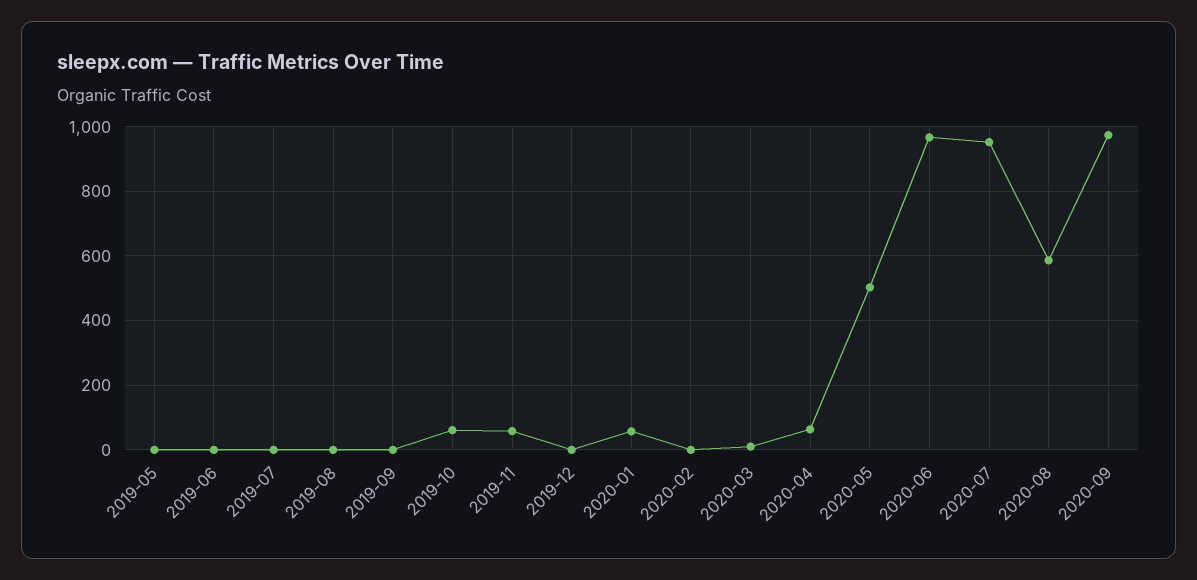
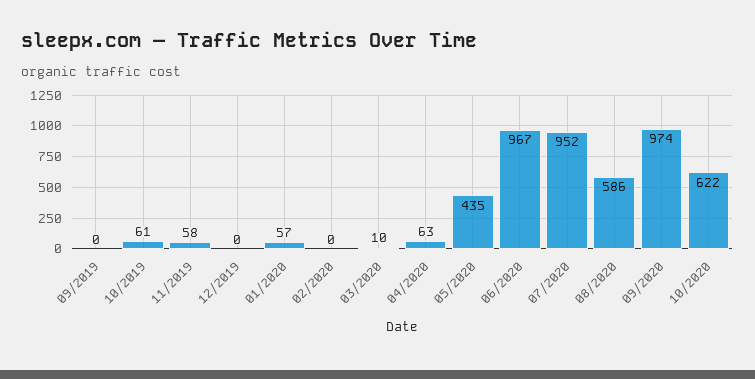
2019-05: 0 -> none
2019-06: 0 -> none
2019-07: 0 -> none
2019-08: 0 -> none
2020-05: 500 -> 435
10/2020: none -> 622

